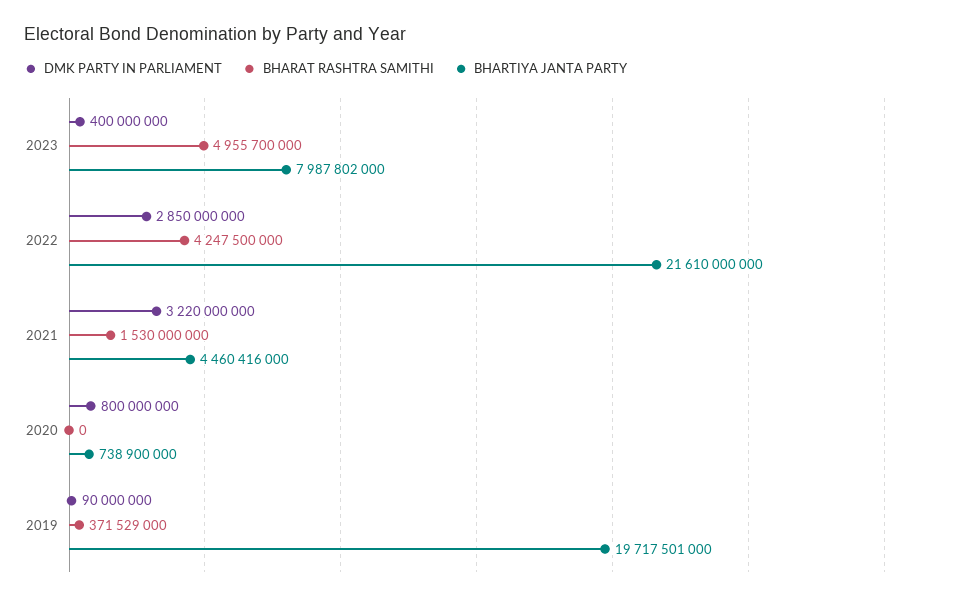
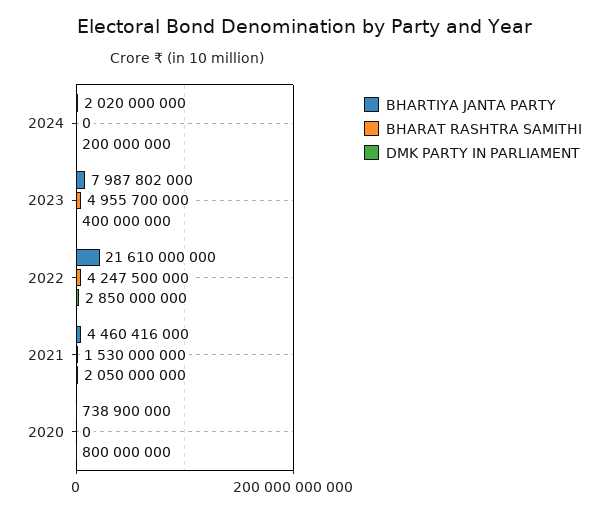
DMK PARTY IN PARLIAMENT, 2021: 3220000000 -> 2050000000
DMK PARTY IN PARLIAMENT, 2019: 90000000 -> none
BHARAT RASHTRA SAMITHI, 2019: 371529000 -> none
BHARTIYA JANTA PARTY, 2019: 19717501000 -> none
BHARTIYA JANTA PARTY, 2024: none -> 2020000000
BHARAT RASHTRA SAMITHI, 2024: none -> 0
DMK PARTY IN PARLIAMENT, 2024: none -> 200000000

